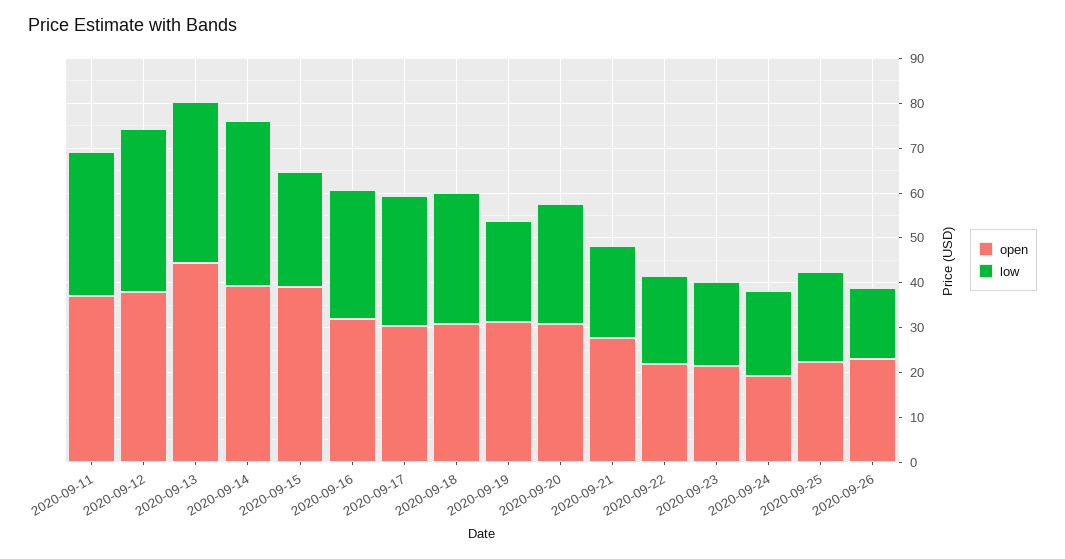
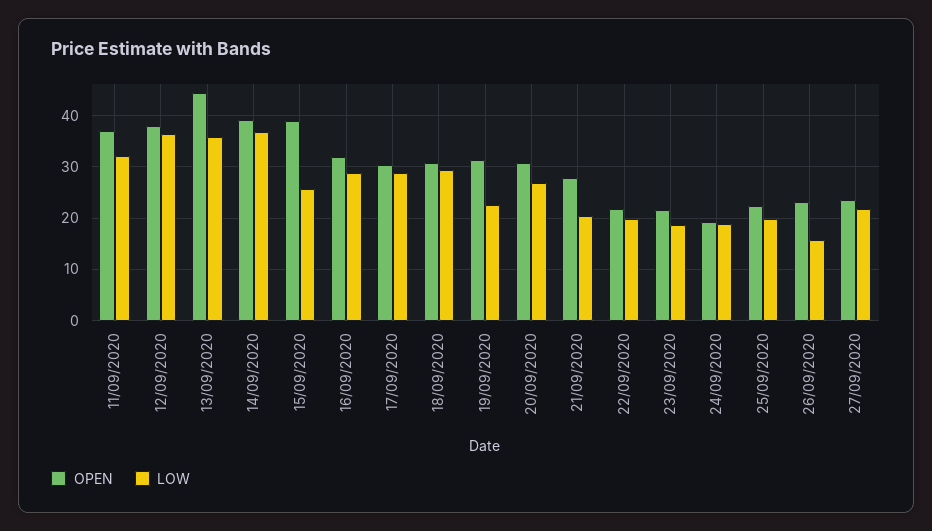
open, 27/09/2020: none -> 24
low, 27/09/2020: none -> 22

